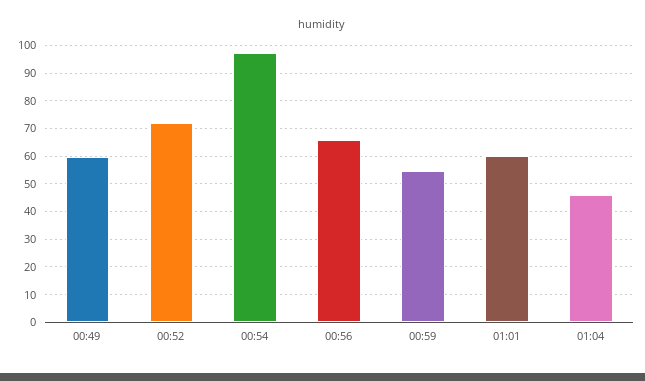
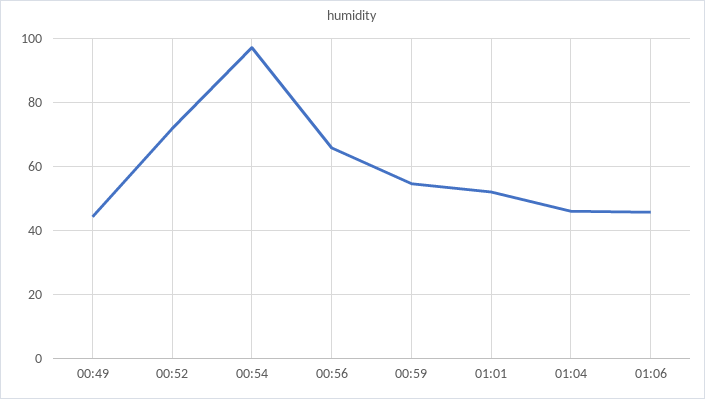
00:49: 60 -> 44
01:01: 60 -> 52
01:06: none -> 46

